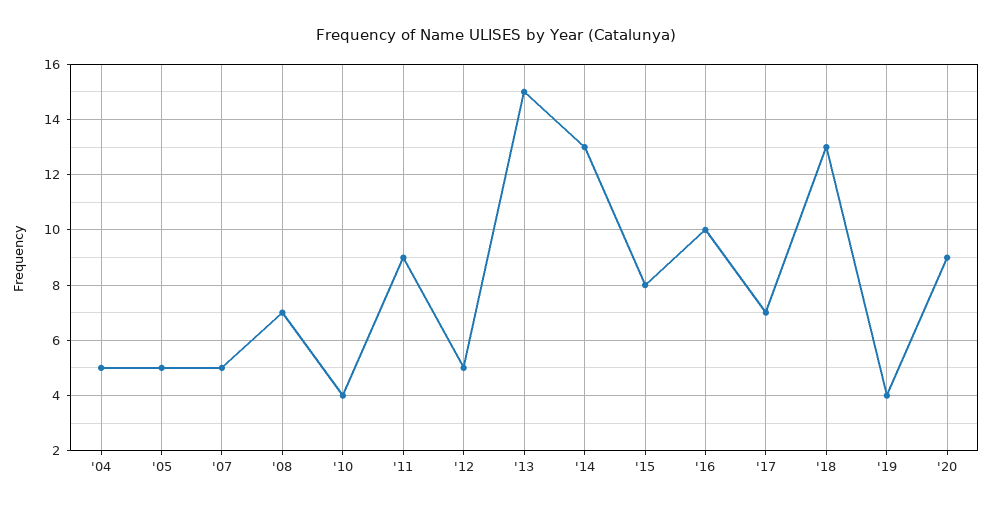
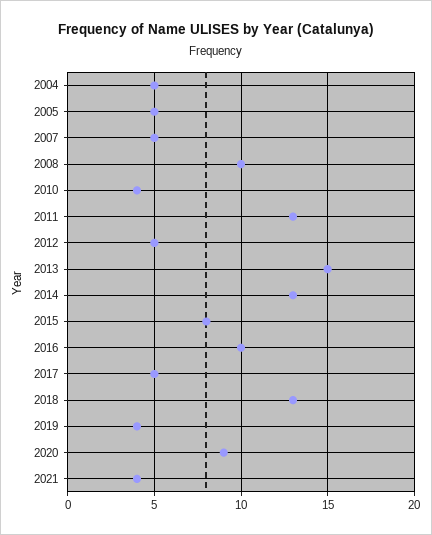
'08: 7 -> 10
'11: 9 -> 13
'17: 7 -> 5
2021: none -> 4

